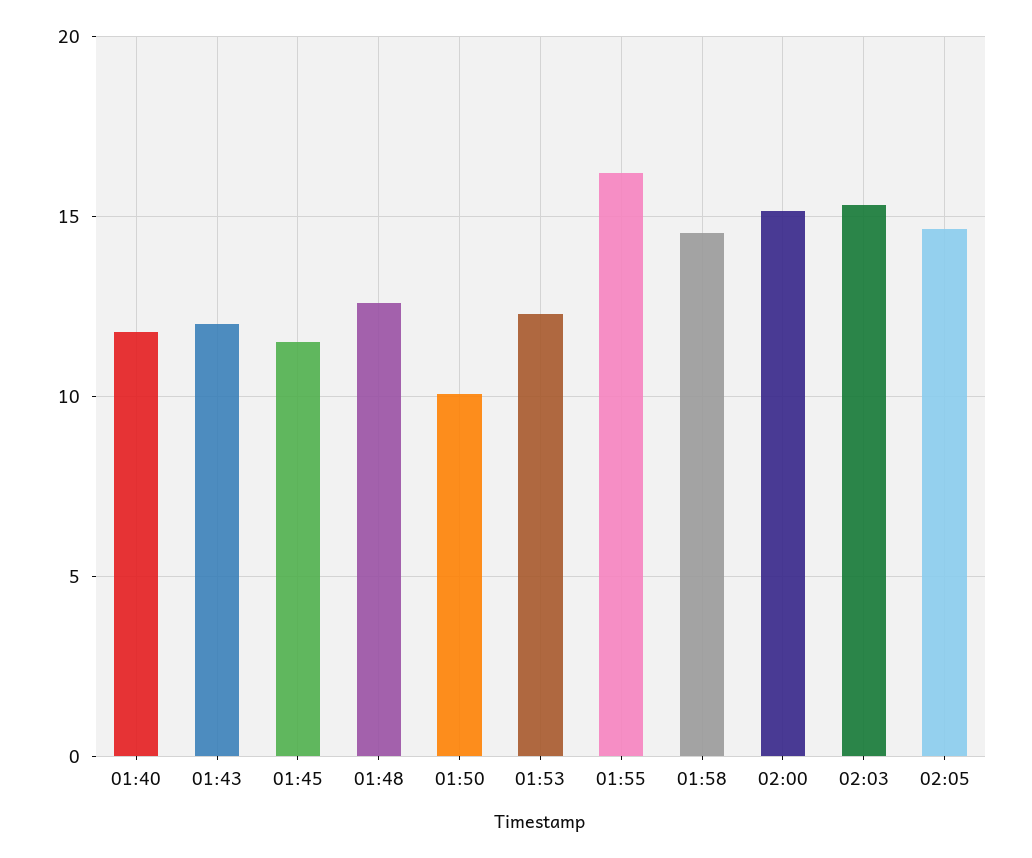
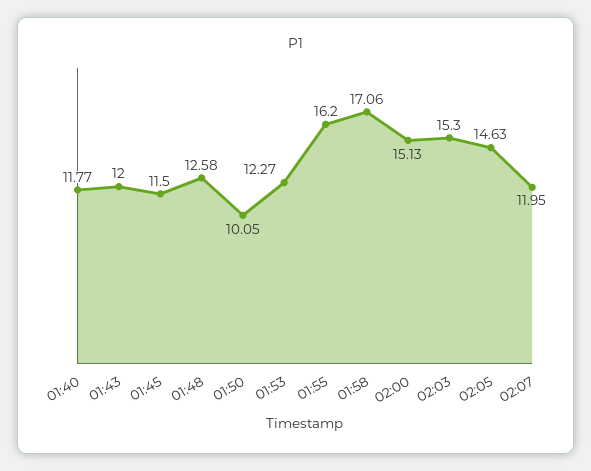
01:58: 14.5 -> 17.06
02:07: none -> 11.95

